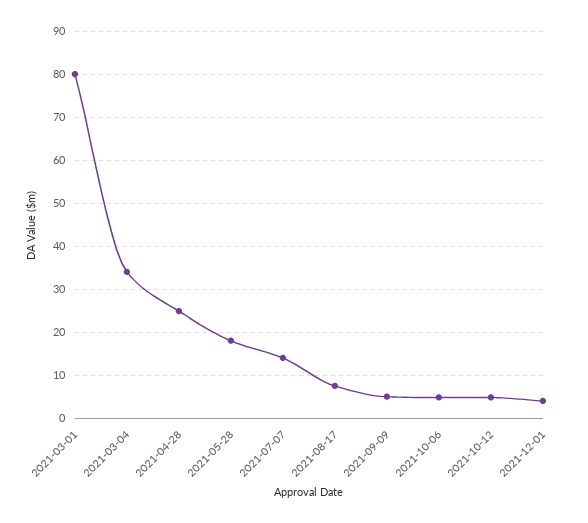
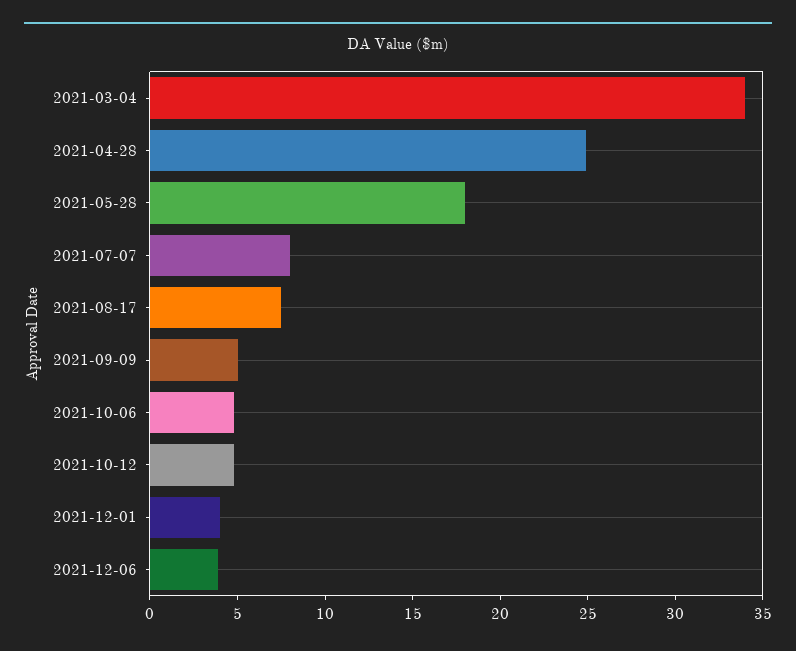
2021-03-01: 80 -> none
2021-07-07: 14 -> 8
2021-12-06: none -> 4

